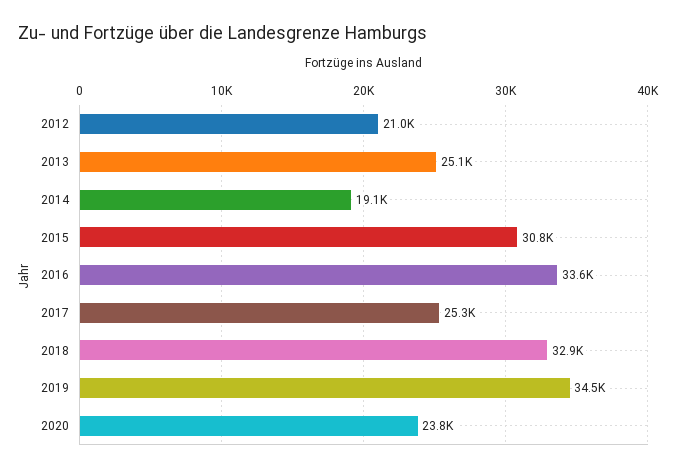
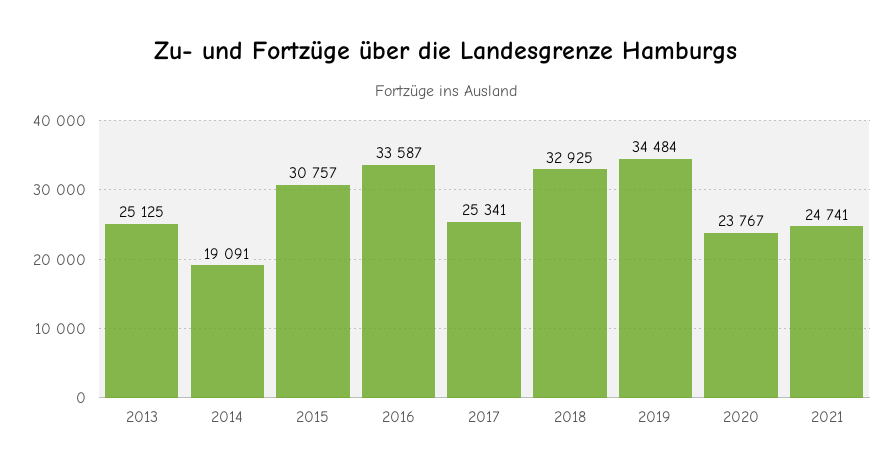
2012: 21000 -> none
2021: none -> 24741

